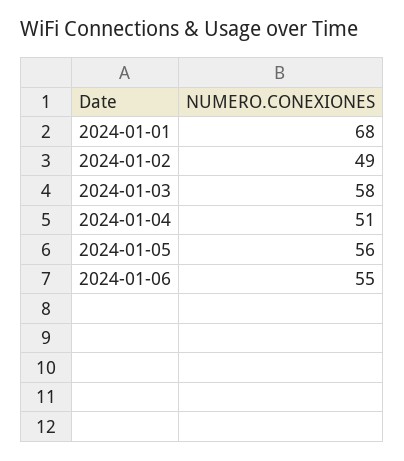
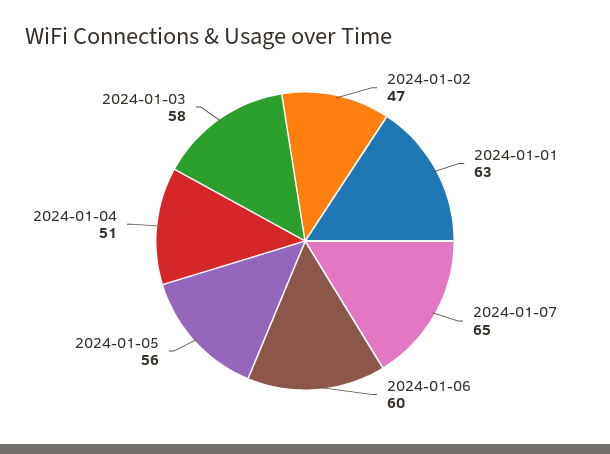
2024-01-01: 68 -> 63
2024-01-02: 49 -> 47
2024-01-06: 55 -> 60
2024-01-07: none -> 65

